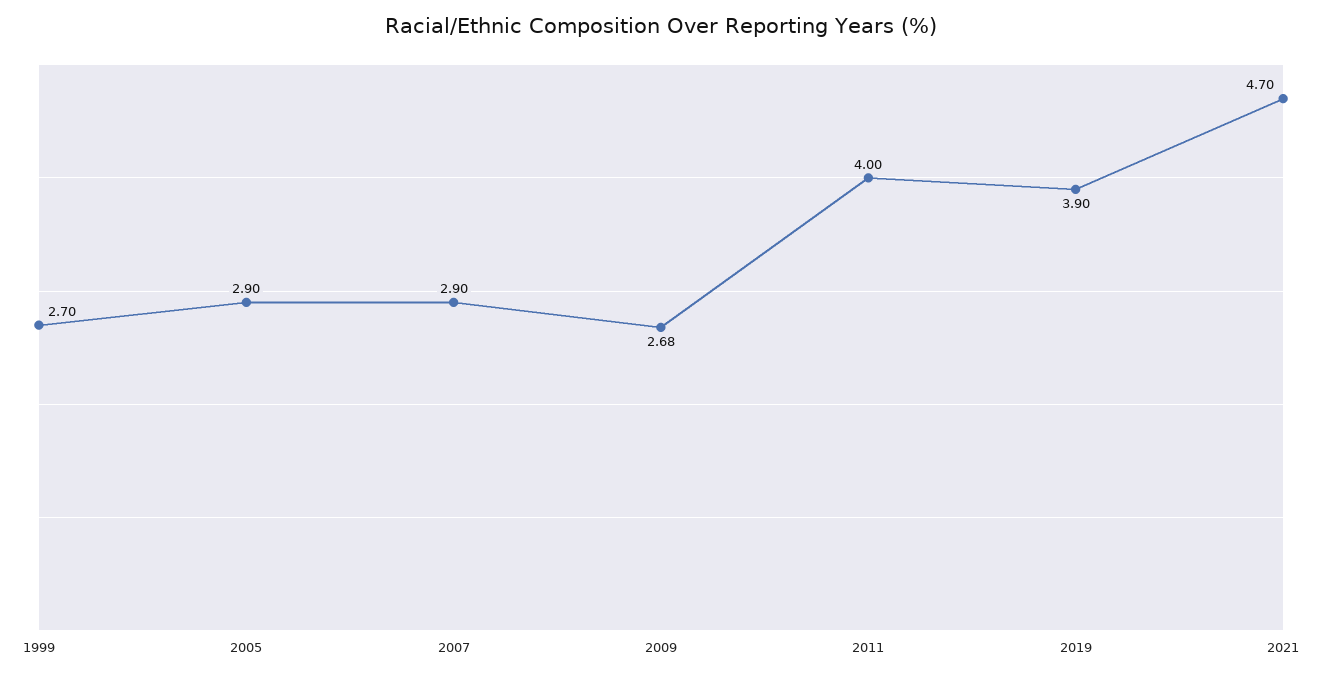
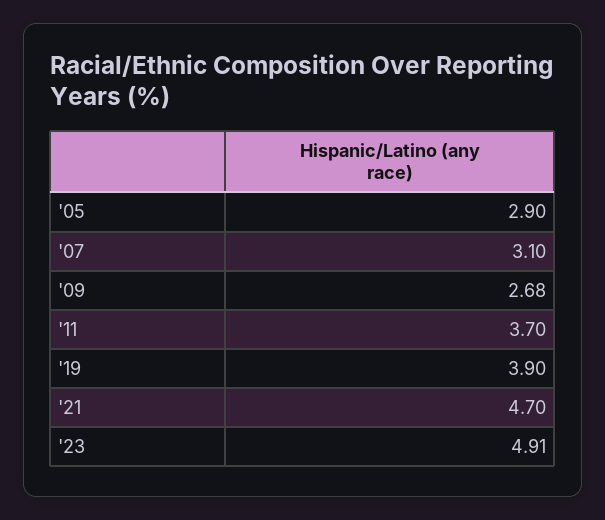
1999: 2.7 -> none
2007: 2.9 -> 3.1
2011: 4 -> 3.7
'23: none -> 4.91

